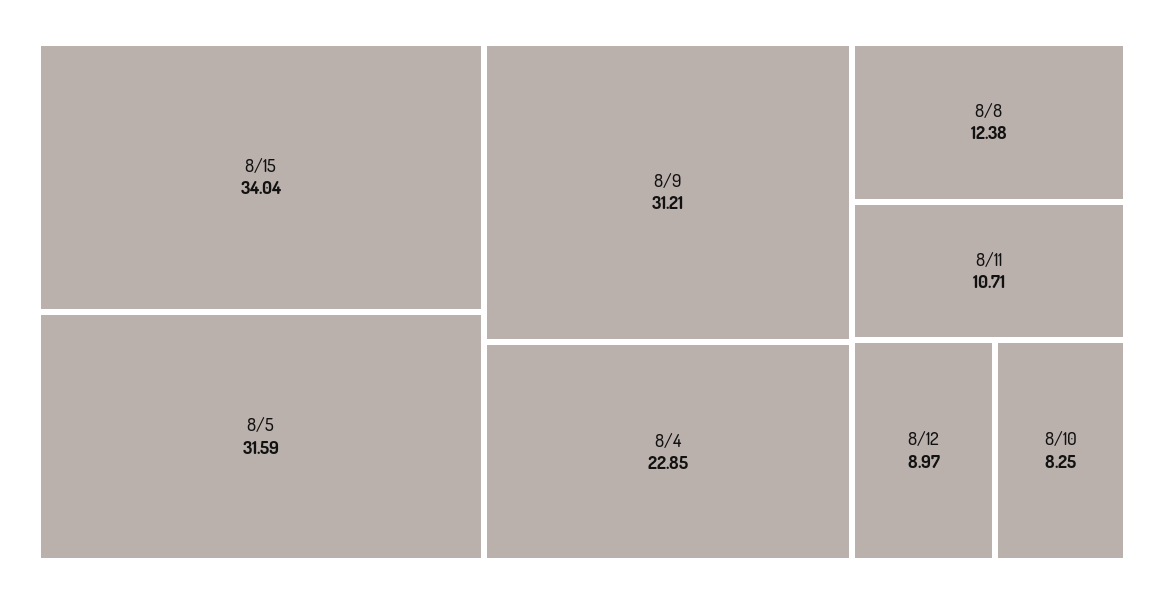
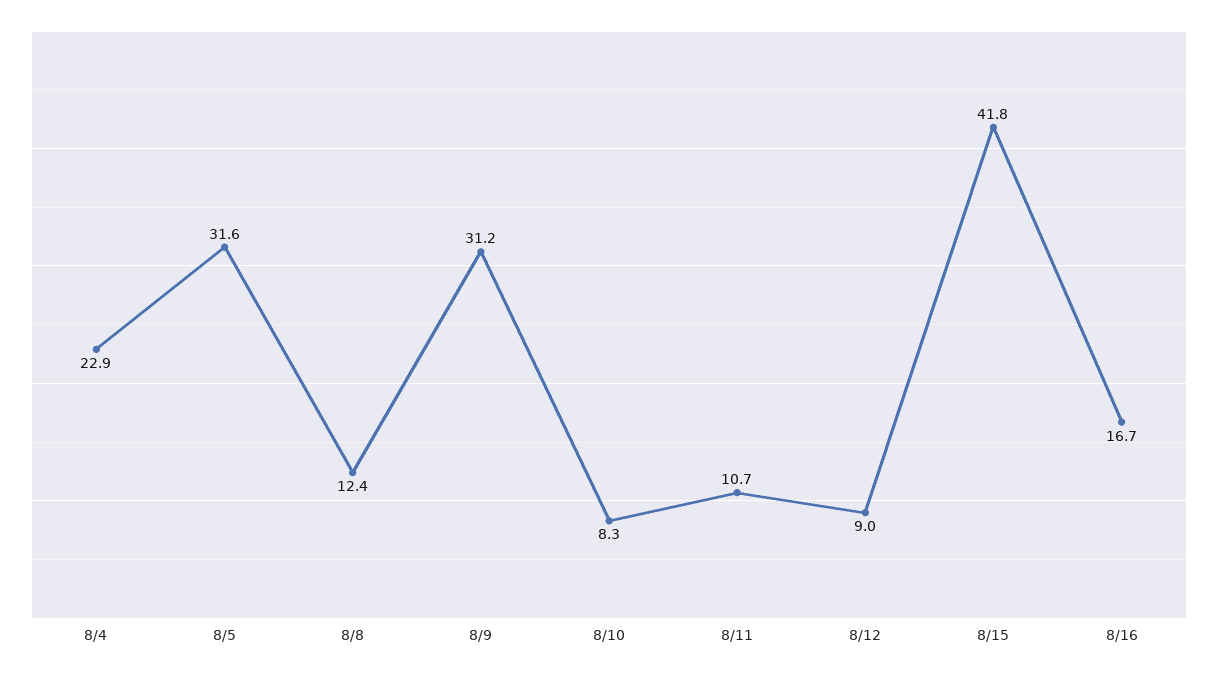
8/15: 34.04 -> 41.8
8/16: none -> 16.7

